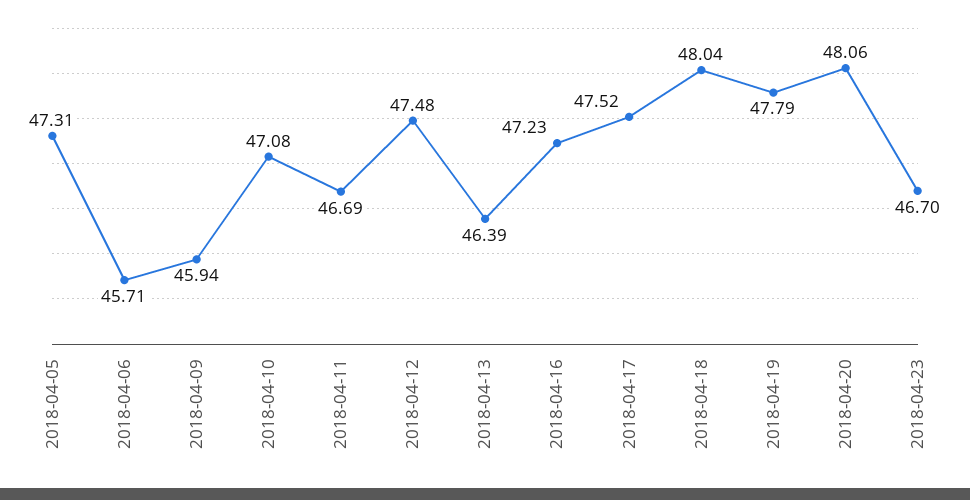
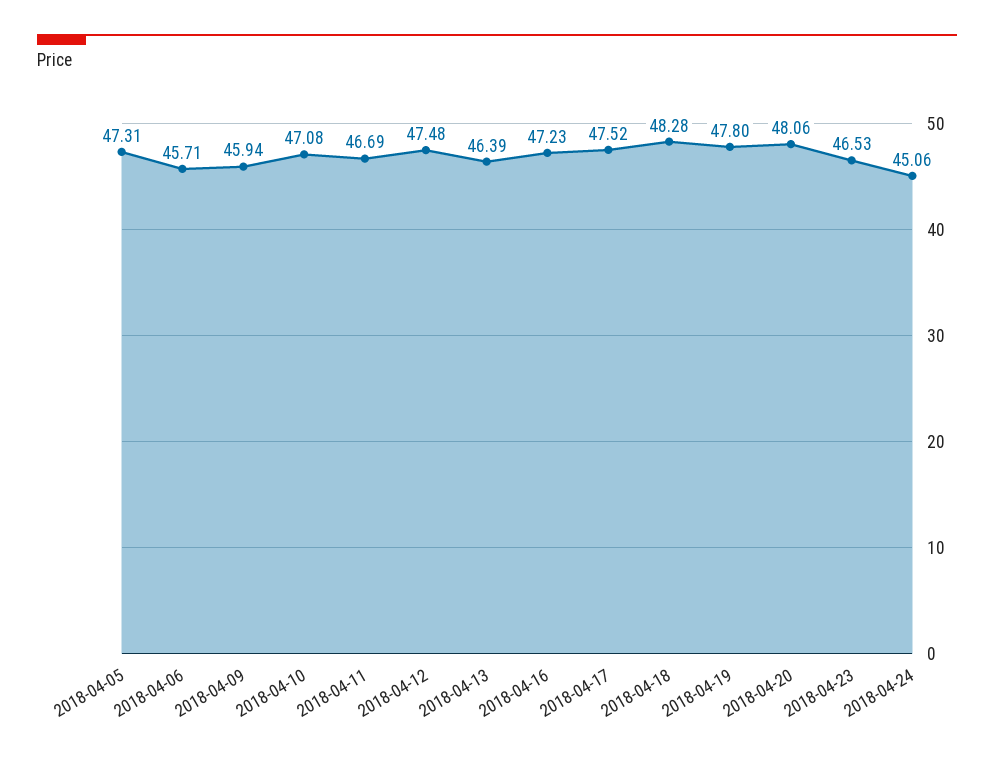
2018-04-18: 48.04 -> 48.28
2018-04-19: 47.79 -> 47.8
2018-04-23: 46.7 -> 46.53
2018-04-24: none -> 45.06

